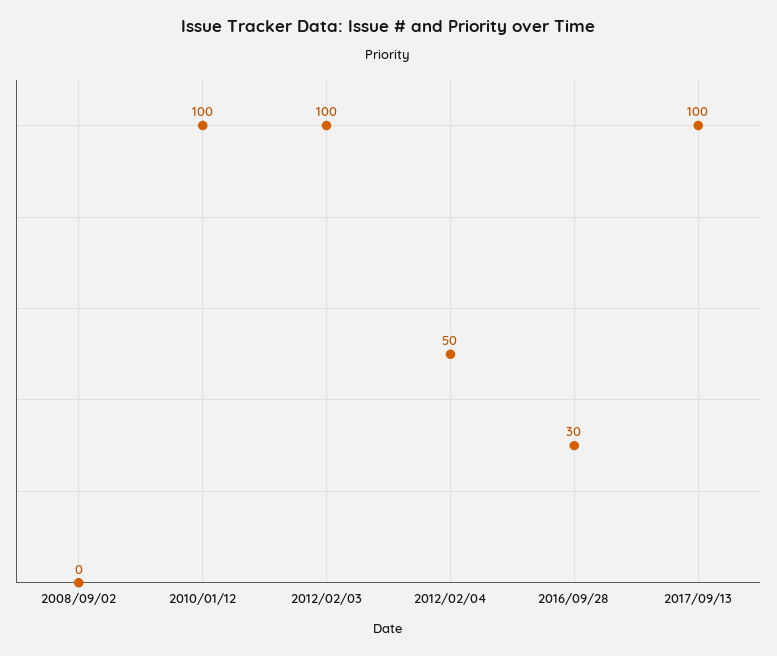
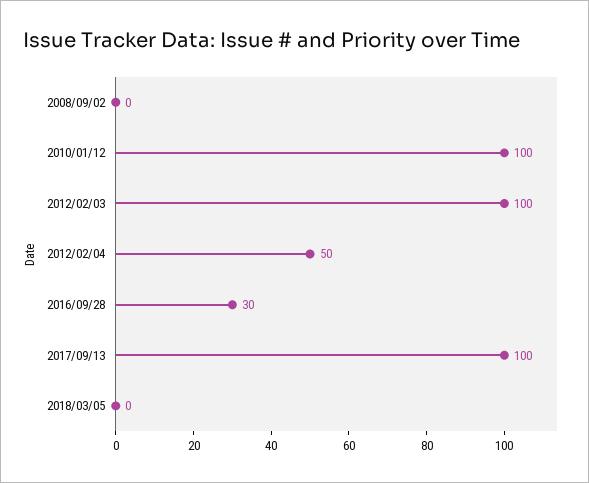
2018/03/05: none -> 0

